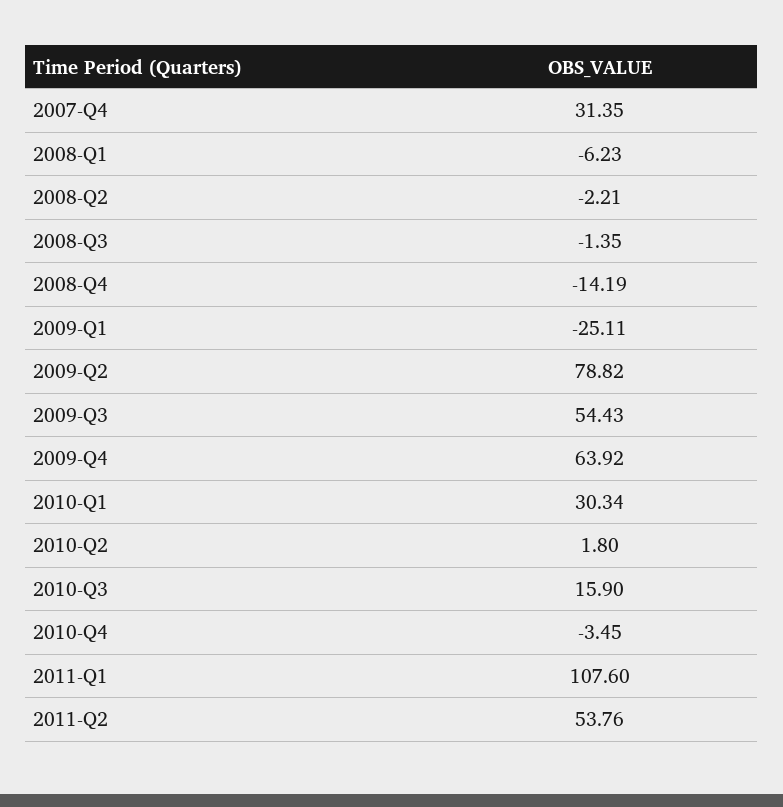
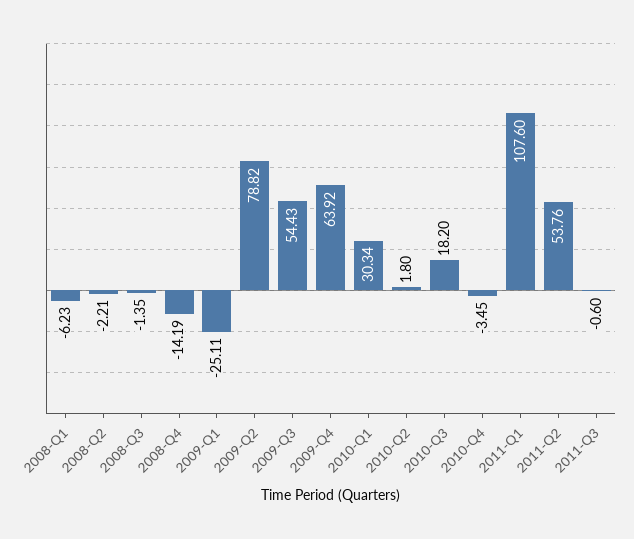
2007-Q4: 31.35 -> none
2010-Q3: 15.9 -> 18.2
2011-Q3: none -> -0.6

